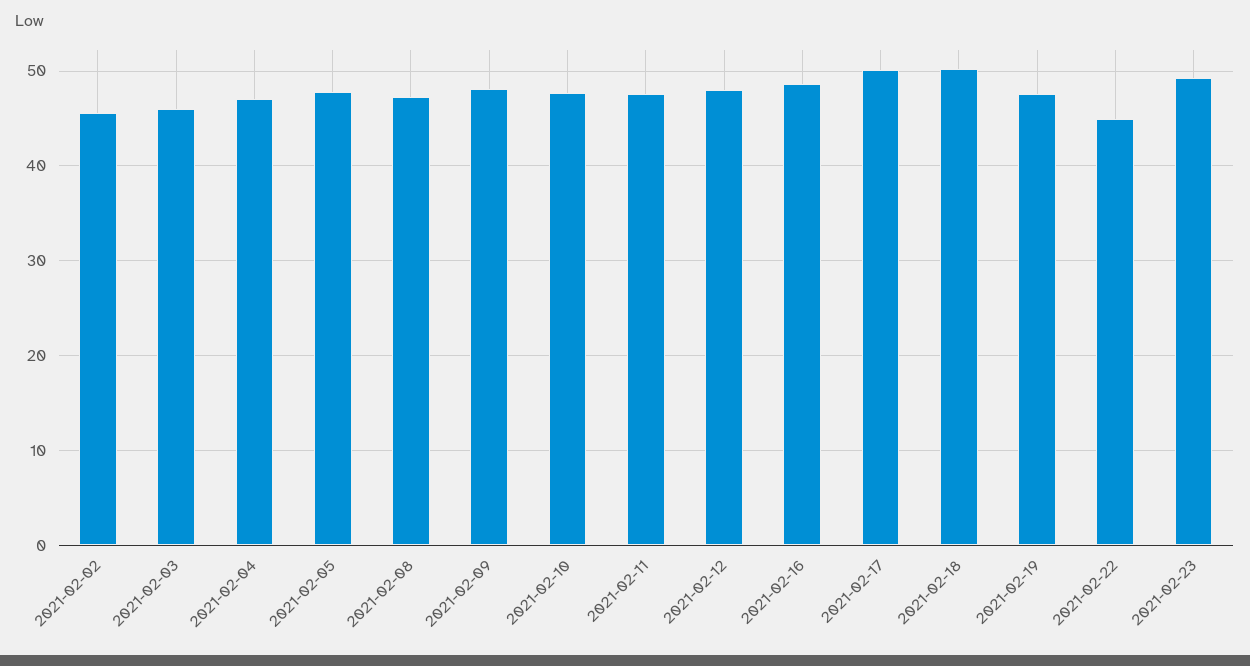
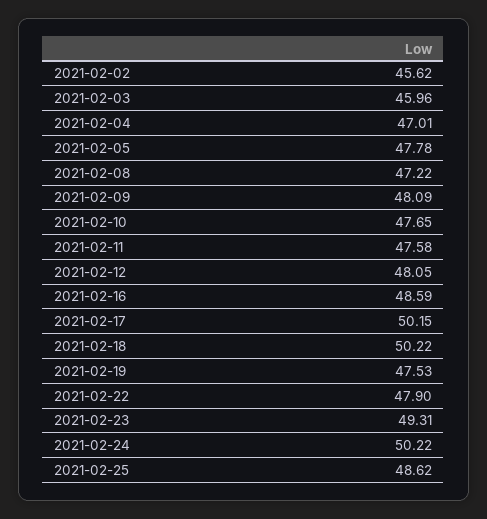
2021-02-22: 45 -> 47.9
2021-02-24: none -> 50.22
2021-02-25: none -> 48.62

